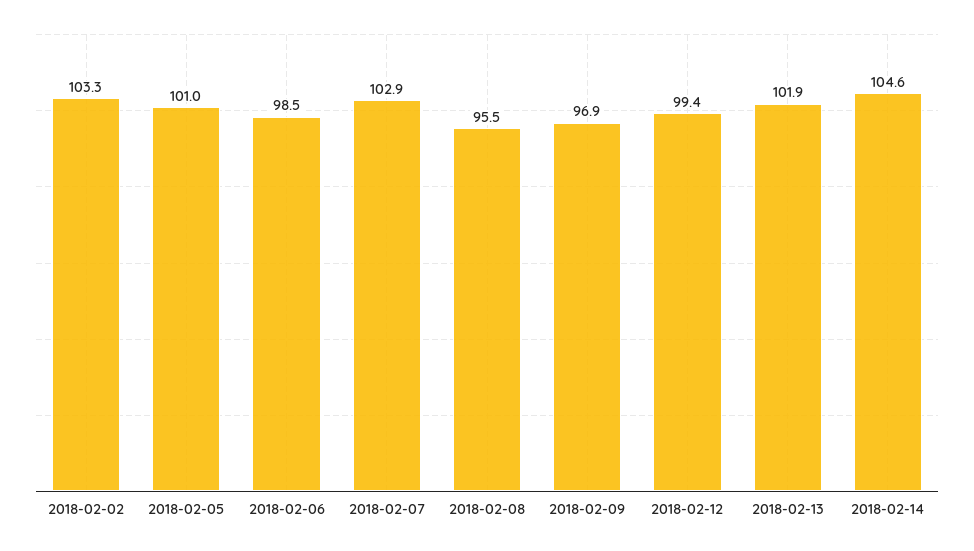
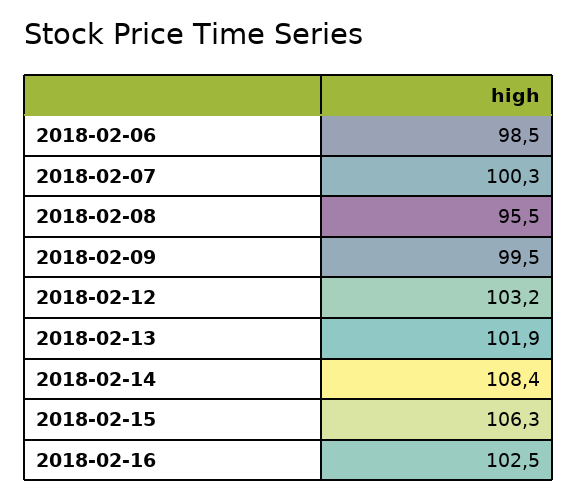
2018-02-02: 103.3 -> none
2018-02-05: 101 -> none
2018-02-07: 102.9 -> 100.3
2018-02-09: 96.9 -> 99.5
2018-02-12: 99.4 -> 103.2
2018-02-14: 104.6 -> 108.4
2018-02-15: none -> 106.3
2018-02-16: none -> 102.5

